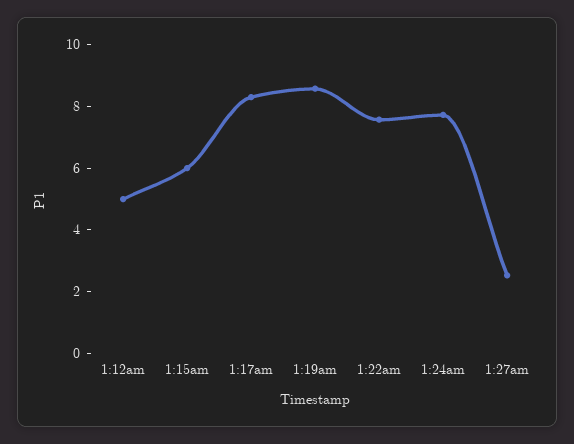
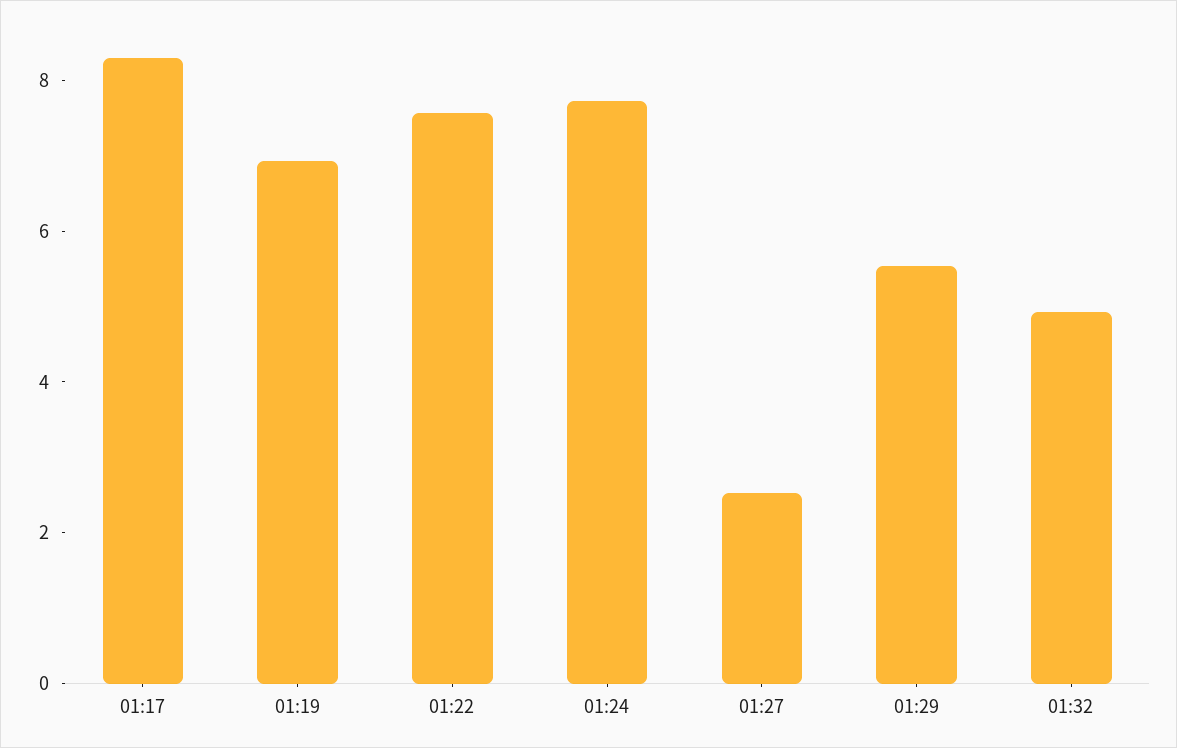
1:12am: 5 -> none
1:15am: 6 -> none
1:19am: 8.5 -> 7
01:29: none -> 5.5
01:32: none -> 5

